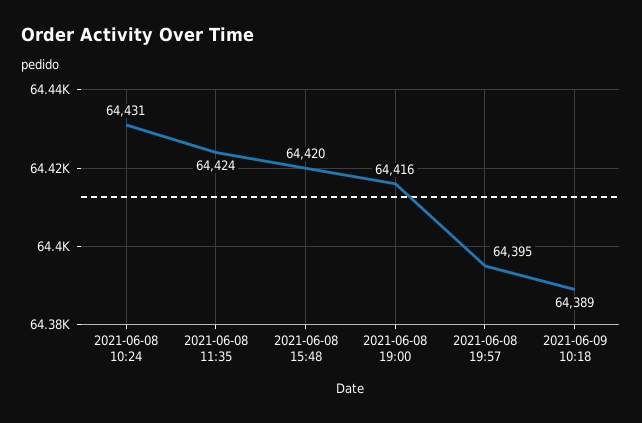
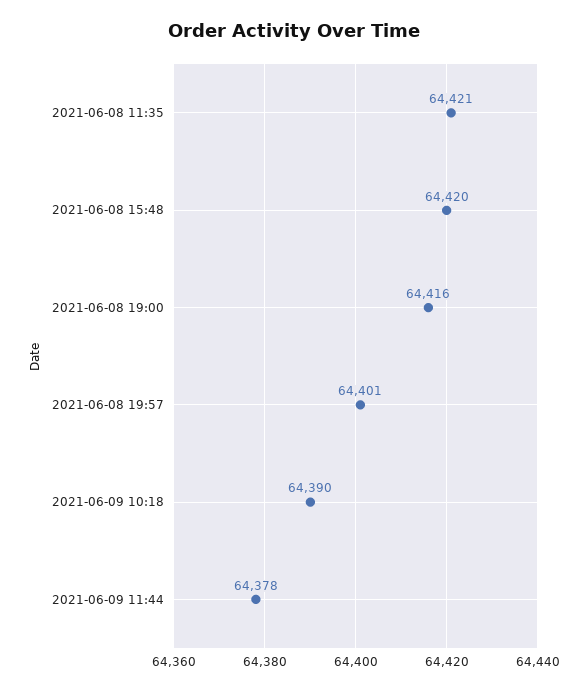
2021-06-08 10:24: 64431 -> none
2021-06-08 11:35: 64424 -> 64421
2021-06-08 19:57: 64395 -> 64401
2021-06-09 10:18: 64389 -> 64390
2021-06-09 11:44: none -> 64378

